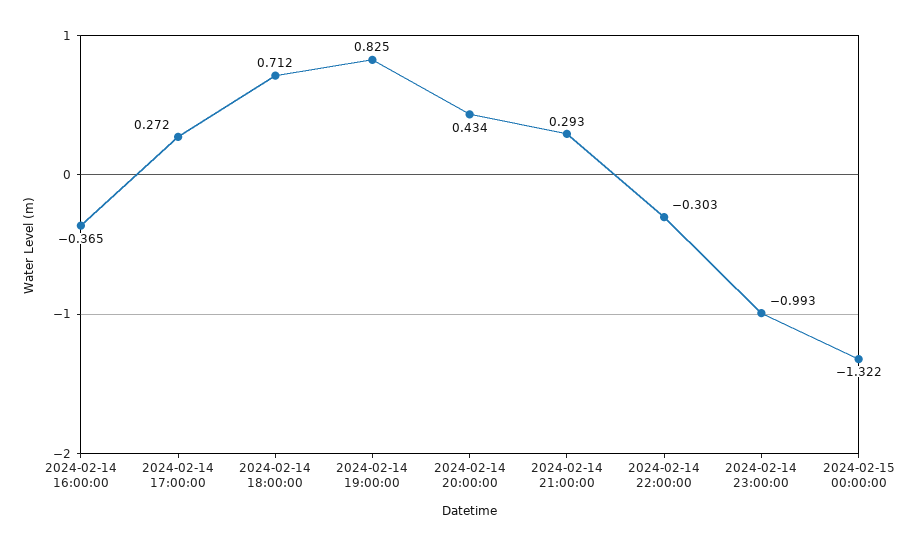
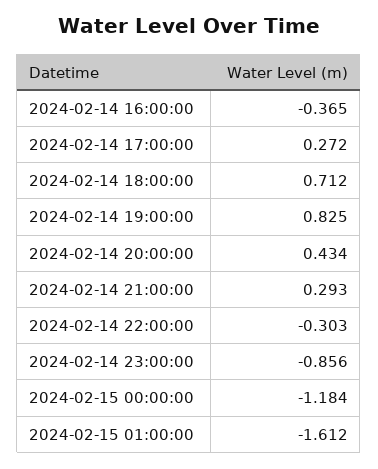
2024-02-14 23:00:00: -0.993 -> -0.856
2024-02-15 00:00:00: -1.322 -> -1.184
2024-02-15 01:00:00: none -> -1.612

